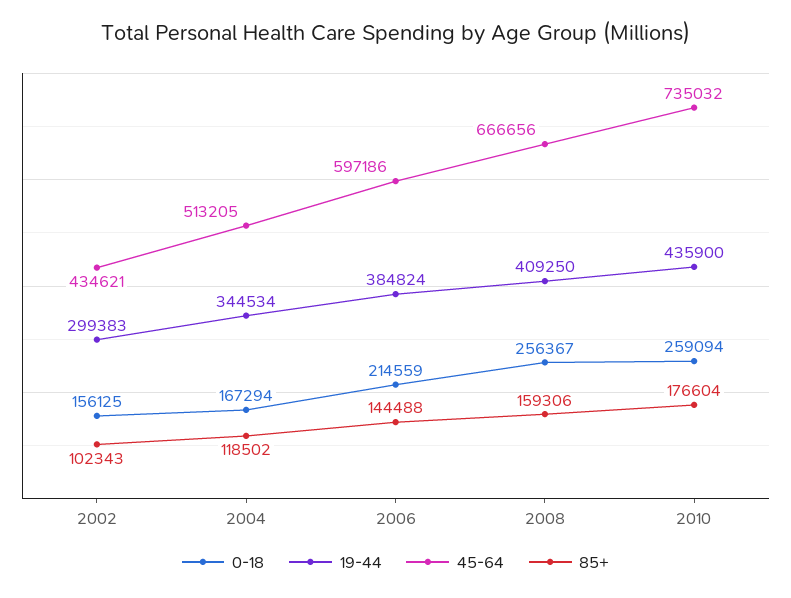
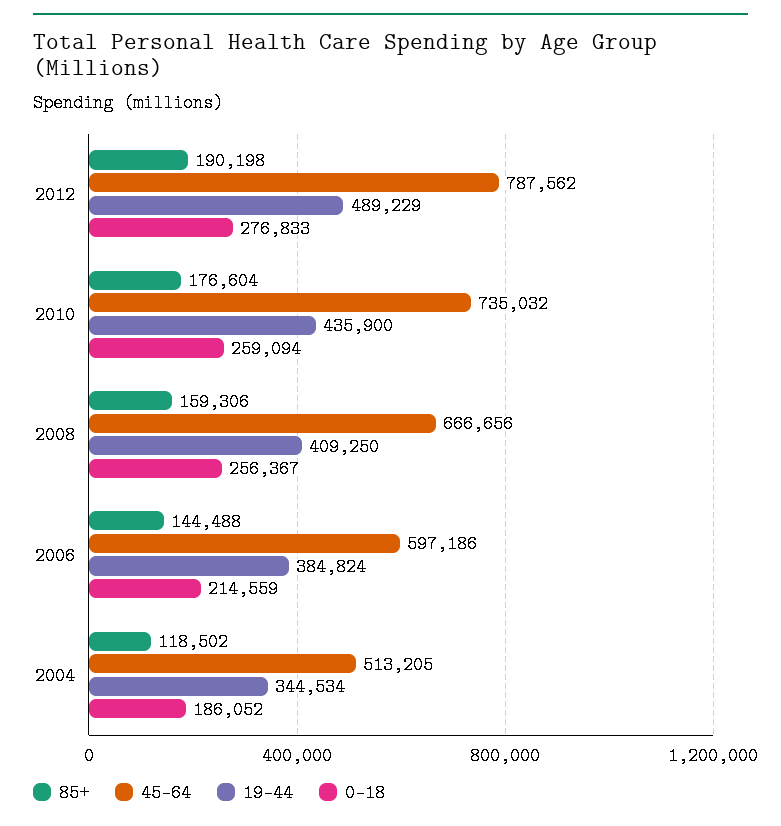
0-18, 2002: 156125 -> none
19-44, 2002: 299383 -> none
45-64, 2002: 434621 -> none
85+, 2002: 102343 -> none
0-18, 2004: 167294 -> 186052
85+, 2012: none -> 190198
45-64, 2012: none -> 787562
19-44, 2012: none -> 489229
0-18, 2012: none -> 276833

